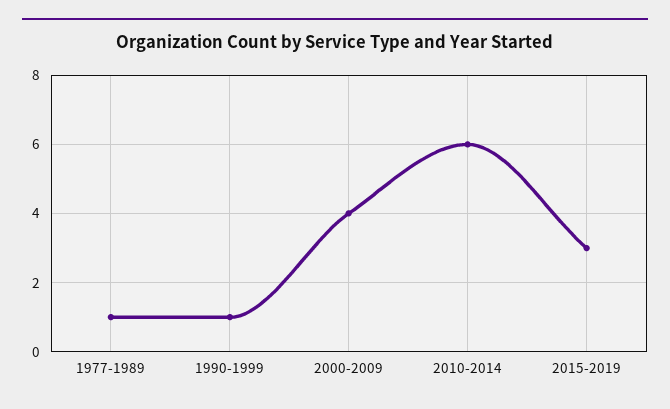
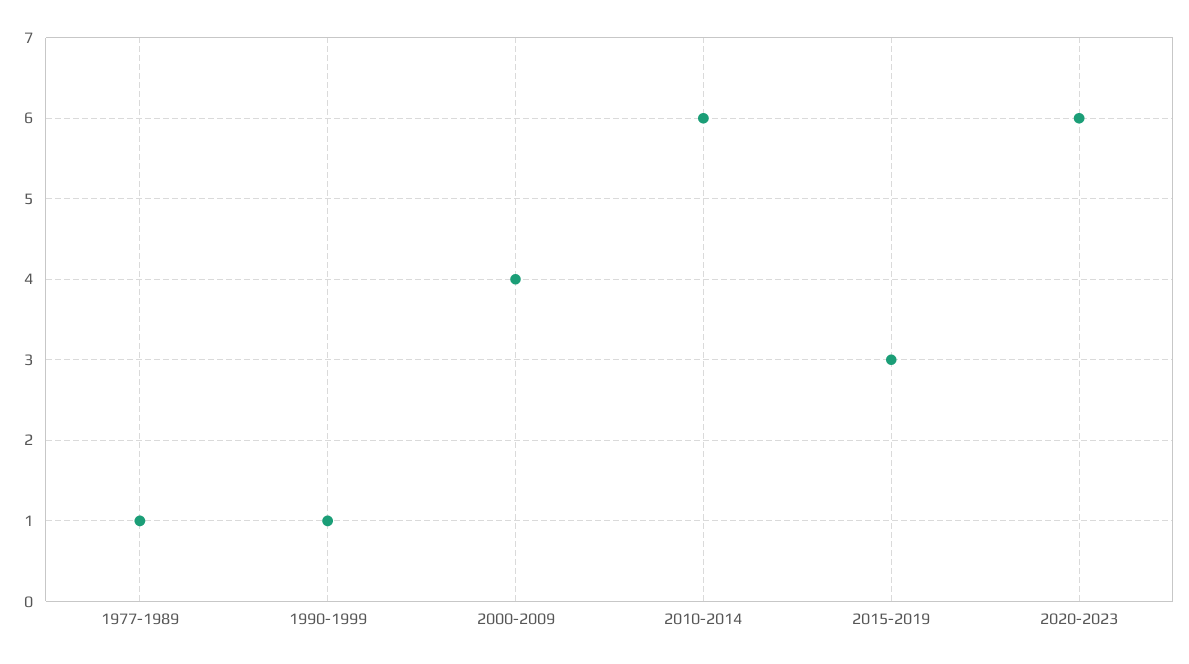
2020-2023: none -> 6

